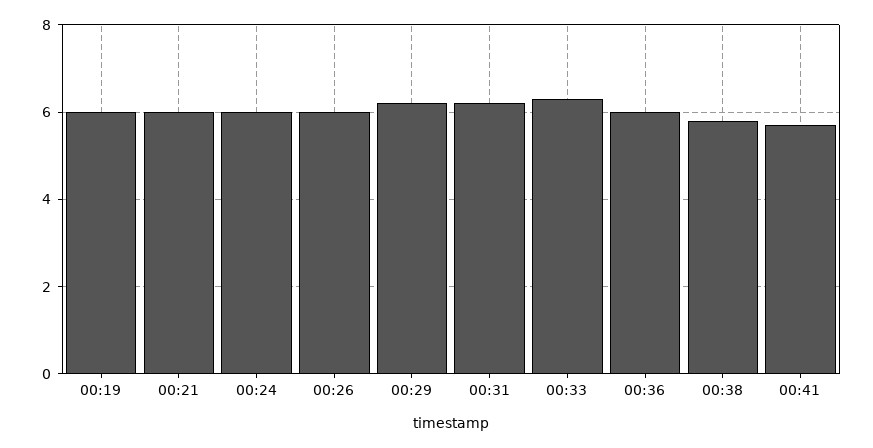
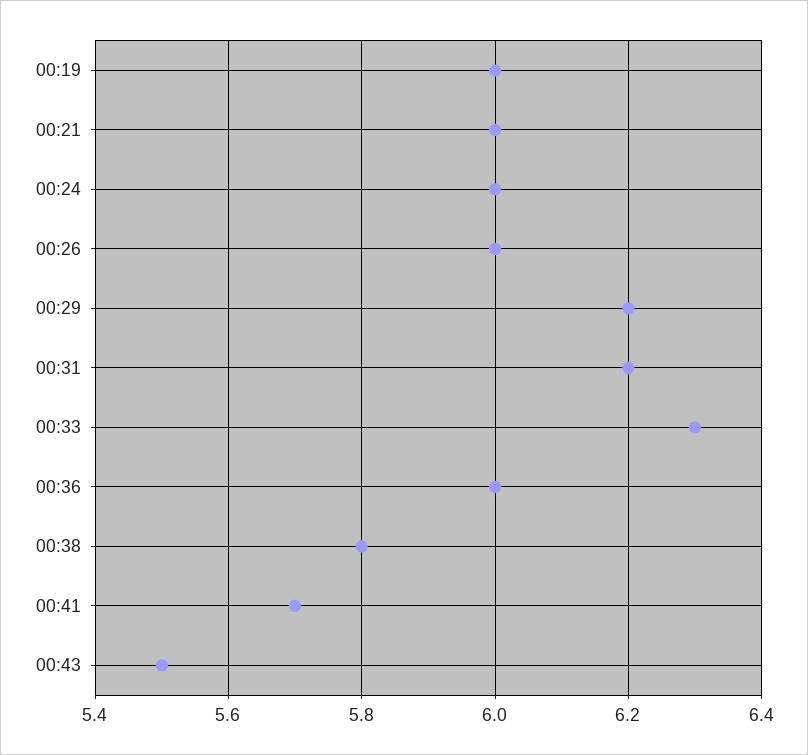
00:43: none -> 5.5

